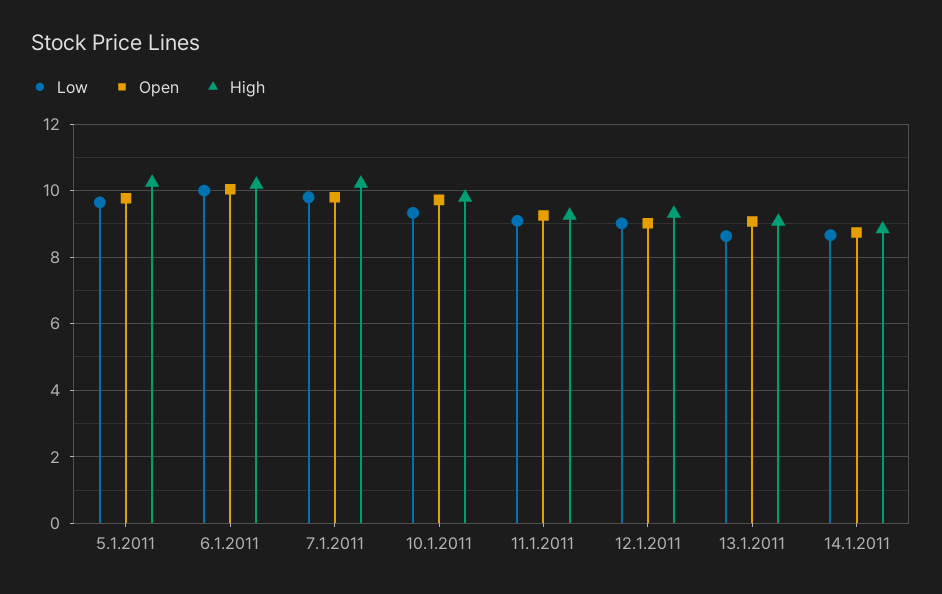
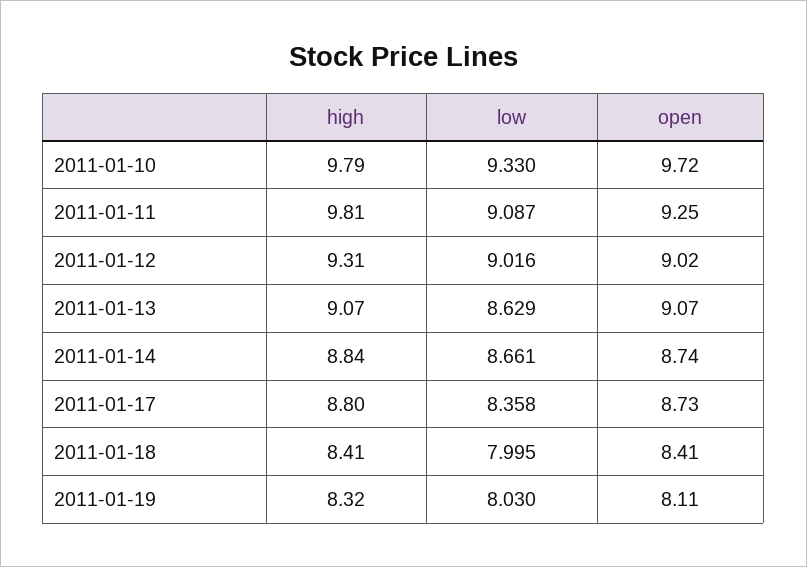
Low, 5.1.2011: 9.6 -> none
Open, 5.1.2011: 9.8 -> none
High, 5.1.2011: 10.2 -> none
Low, 6.1.2011: 10 -> none
Open, 6.1.2011: 10 -> none
High, 6.1.2011: 10.2 -> none
Low, 7.1.2011: 9.8 -> none
Open, 7.1.2011: 9.8 -> none
High, 7.1.2011: 10.2 -> none
High, 11.1.2011: 9.2 -> 9.81
High, 2011-01-17: none -> 8.8
Low, 2011-01-17: none -> 8.358
Open, 2011-01-17: none -> 8.73
High, 2011-01-18: none -> 8.41
Low, 2011-01-18: none -> 7.995
Open, 2011-01-18: none -> 8.41
High, 2011-01-19: none -> 8.32
Low, 2011-01-19: none -> 8.03
Open, 2011-01-19: none -> 8.11

